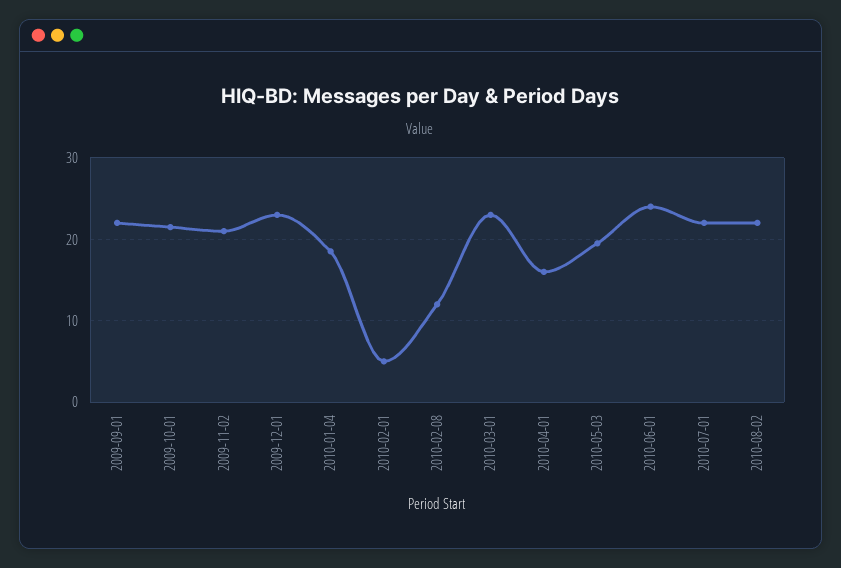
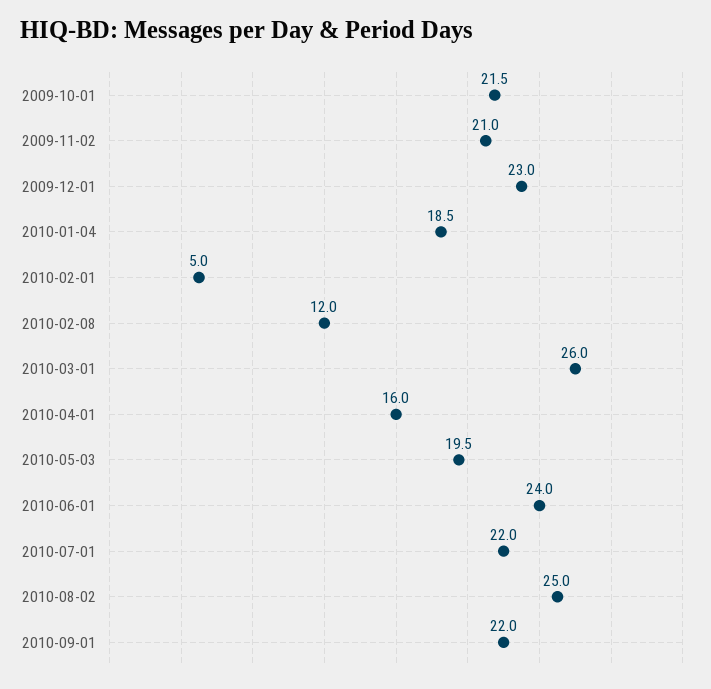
2009-09-01: 22 -> none
2010-03-01: 23 -> 26
2010-08-02: 22 -> 25
2010-09-01: none -> 22

